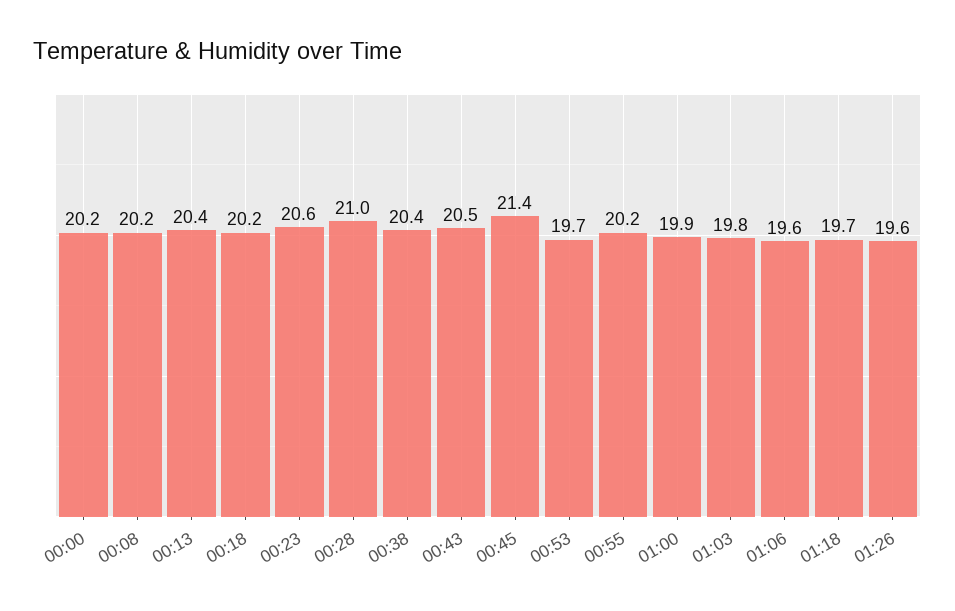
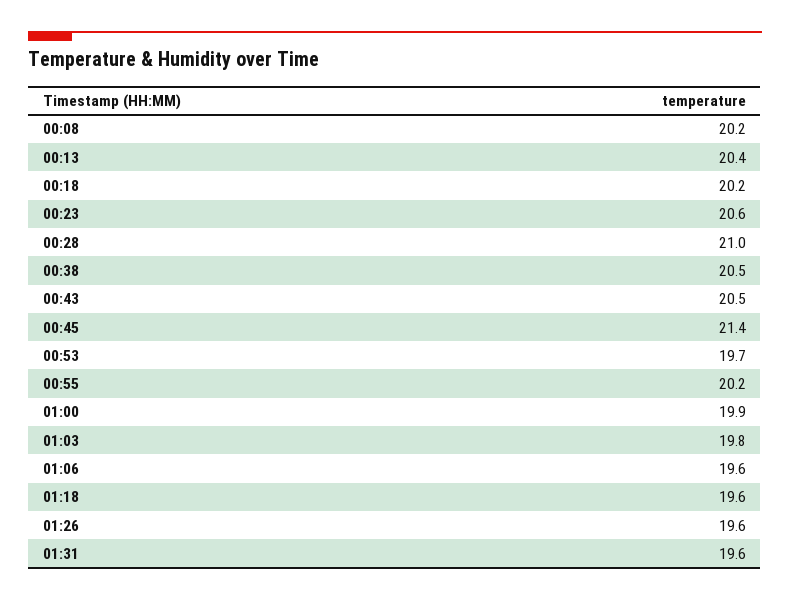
00:00: 20.2 -> none
00:38: 20.4 -> 20.5
01:18: 19.7 -> 19.6
01:31: none -> 19.6

